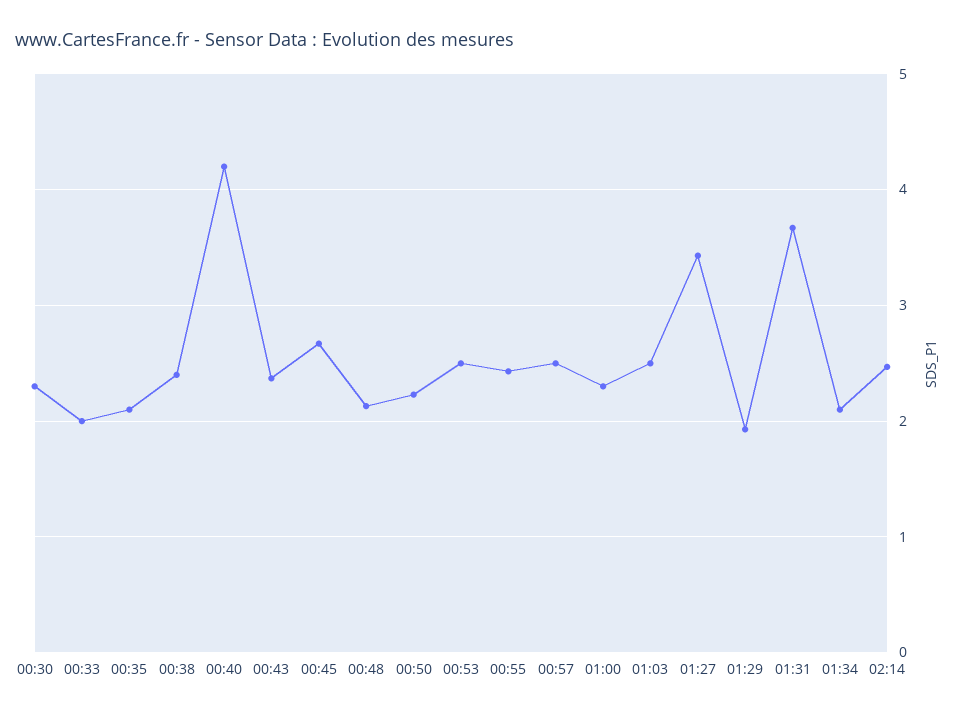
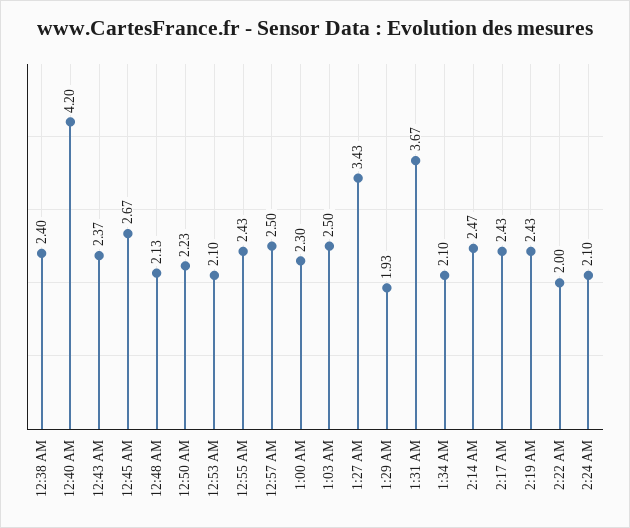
00:30: 2.3 -> none
00:33: 2 -> none
00:35: 2.1 -> none
00:53: 2.5 -> 2.1
2:17 AM: none -> 2.43
2:19 AM: none -> 2.43
2:22 AM: none -> 2
2:24 AM: none -> 2.1

